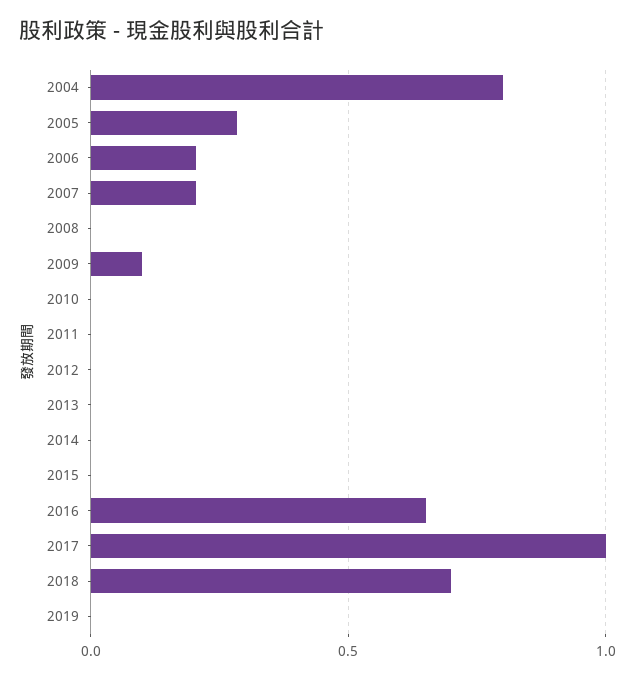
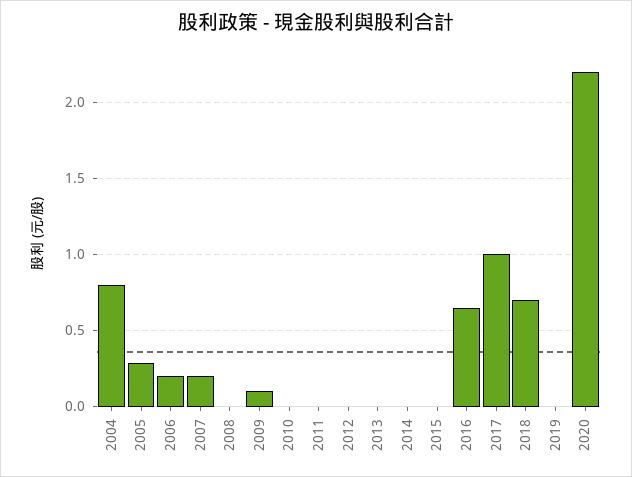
2020: none -> 2.2

